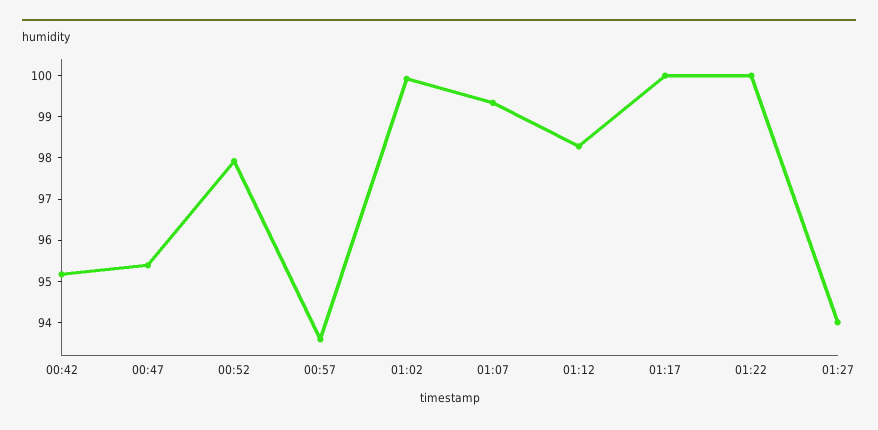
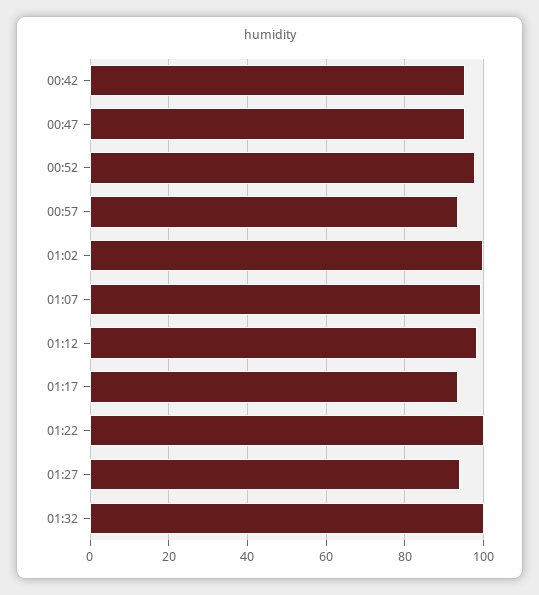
01:17: 100 -> 94
01:32: none -> 100

